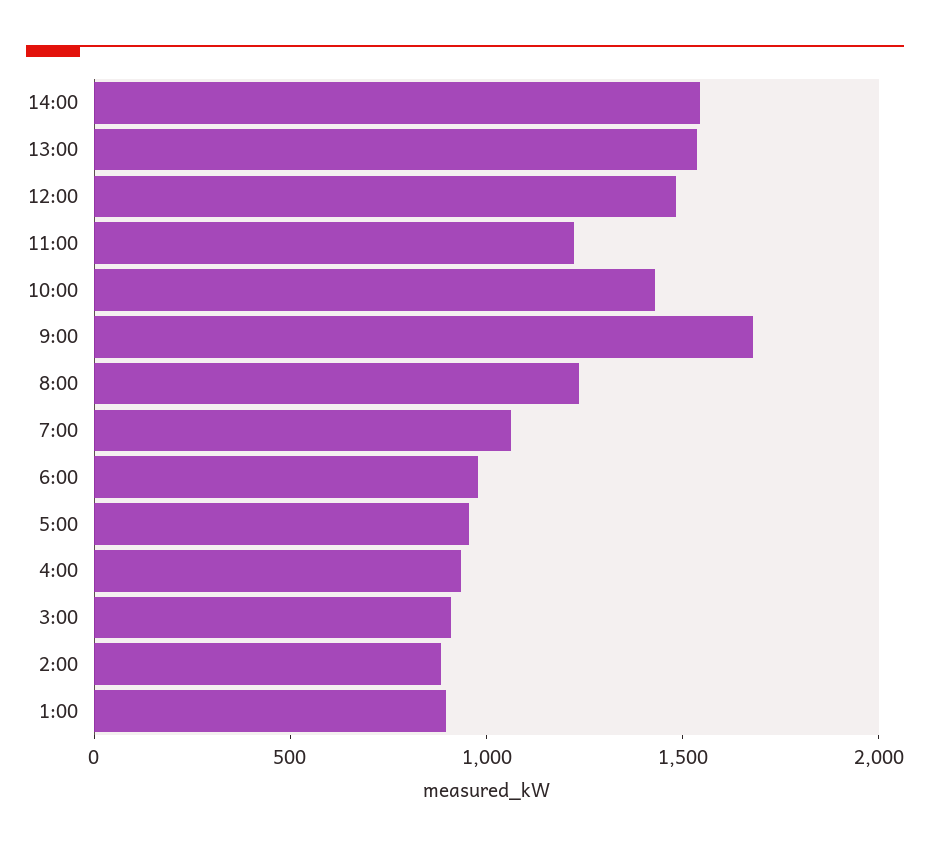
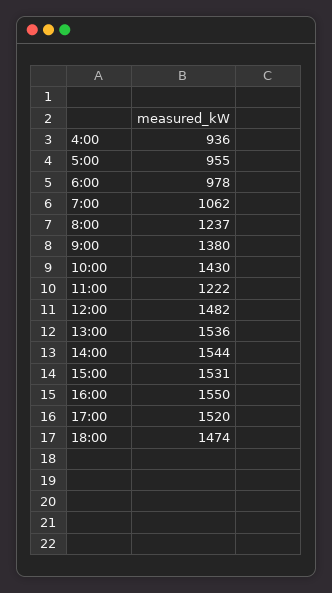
9:00: 1700 -> 1380
3:00: 900 -> none
2:00: 900 -> none
1:00: 900 -> none
15:00: none -> 1531
16:00: none -> 1550
17:00: none -> 1520
18:00: none -> 1474

